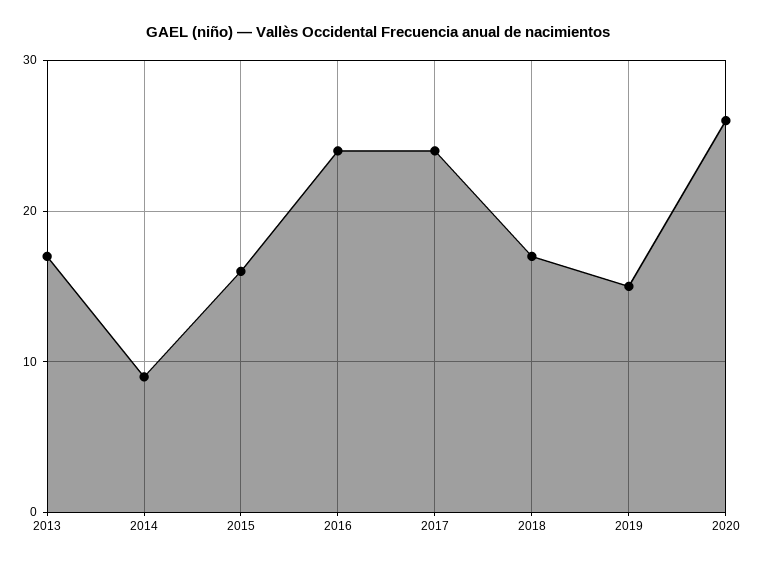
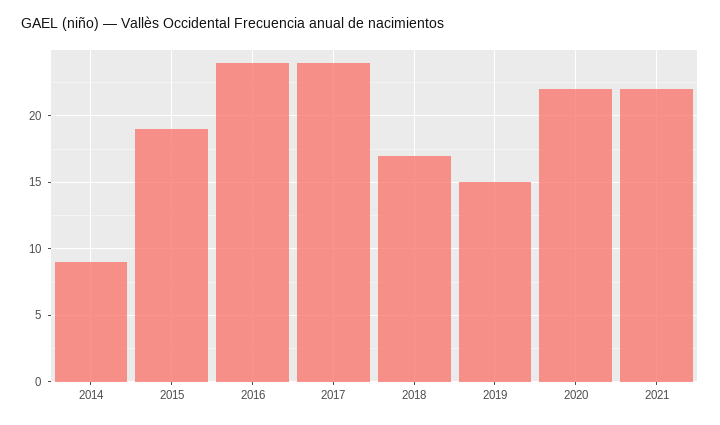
2013: 17 -> none
2015: 16 -> 19
2020: 26 -> 22
2021: none -> 22

